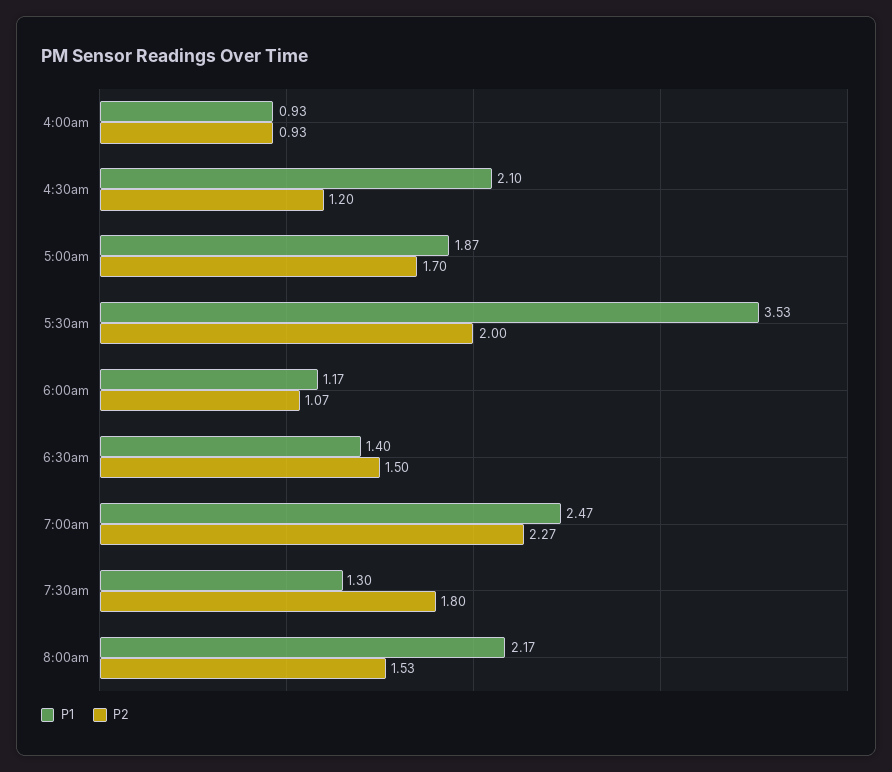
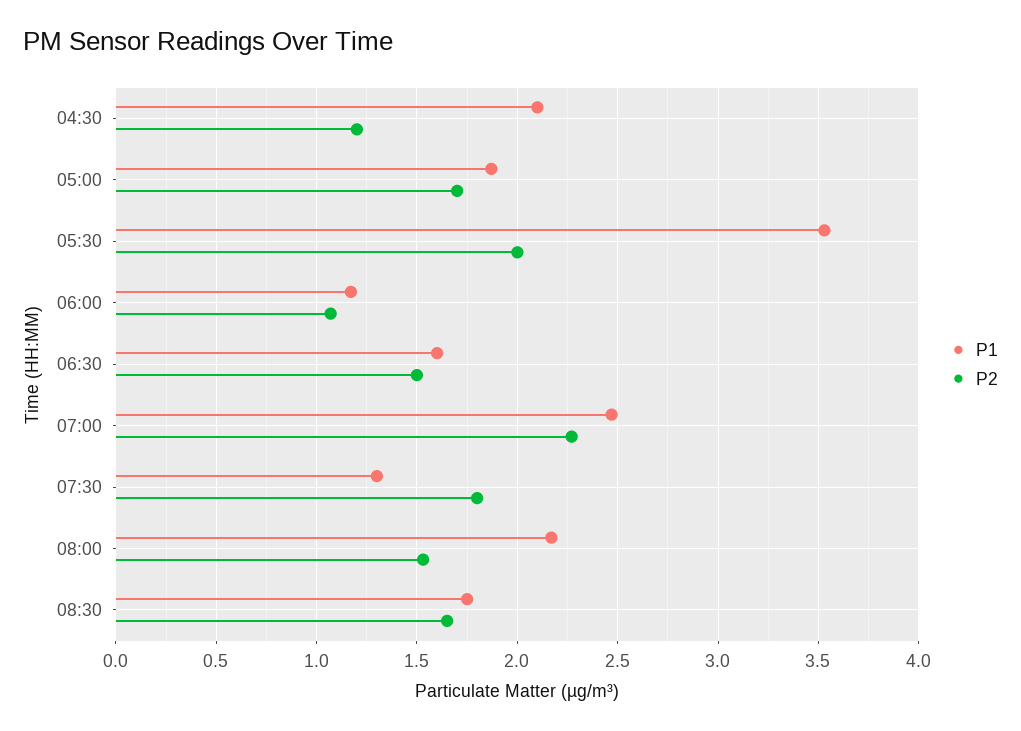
P1, 4:00am: 0.93 -> none
P2, 4:00am: 0.93 -> none
P1, 6:30am: 1.4 -> 1.6
P1, 08:30: none -> 1.75
P2, 08:30: none -> 1.65

